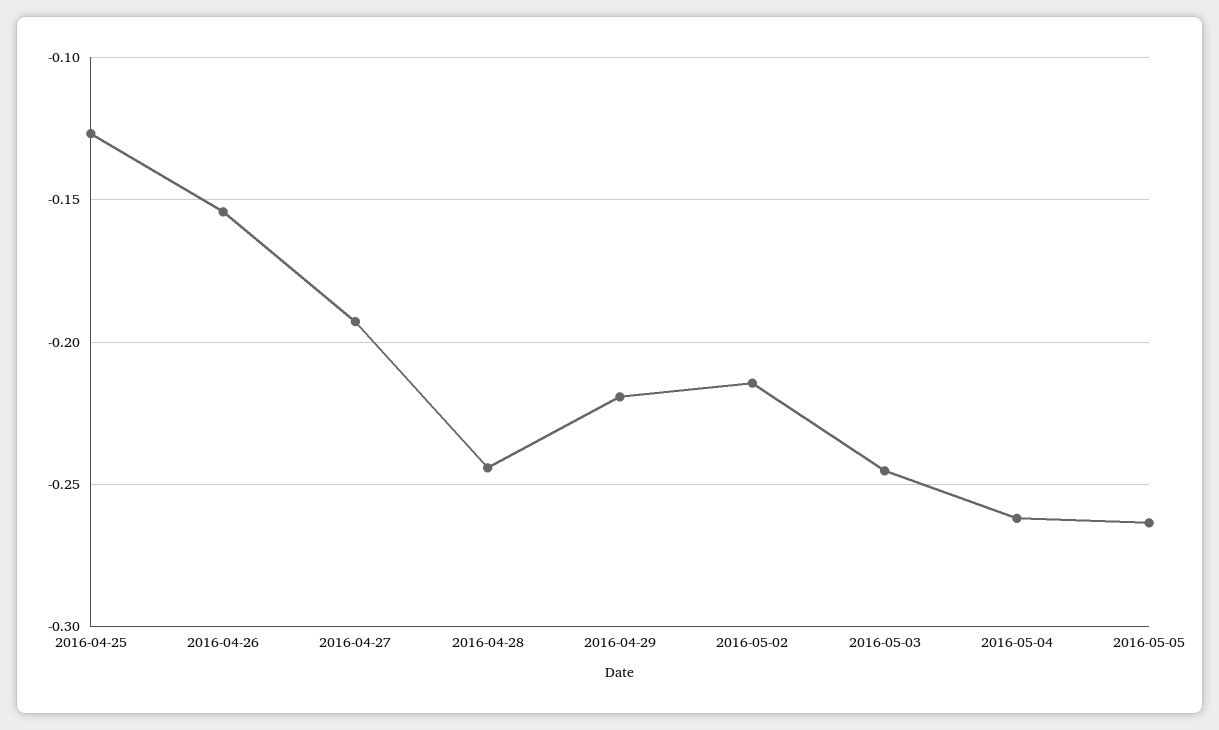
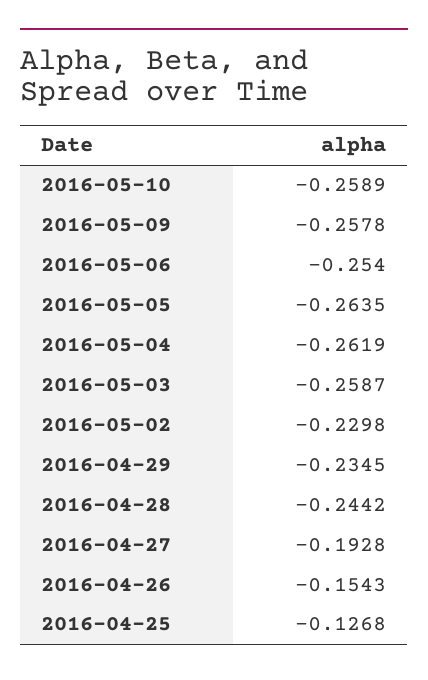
2016-04-29: -0.22 -> -0.2345
2016-05-02: -0.215 -> -0.2298
2016-05-03: -0.245 -> -0.2587
2016-05-10: none -> -0.2589
2016-05-09: none -> -0.2578
2016-05-06: none -> -0.254

